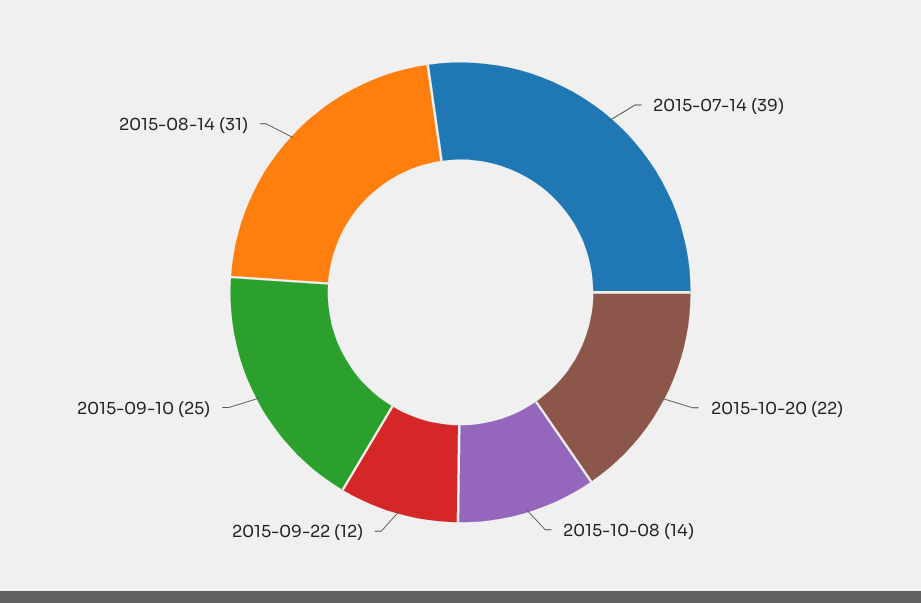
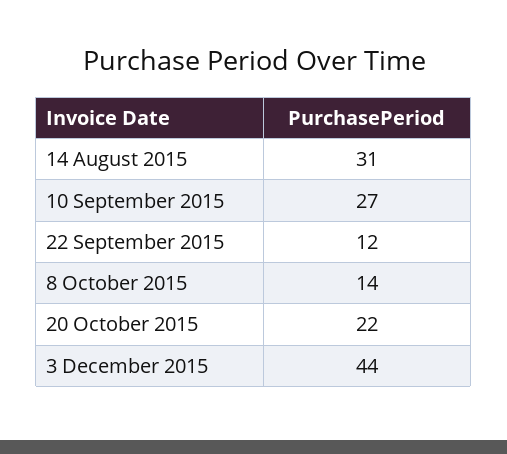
2015-07-14: 39 -> none
2015-09-10: 25 -> 27
3 December 2015: none -> 44

